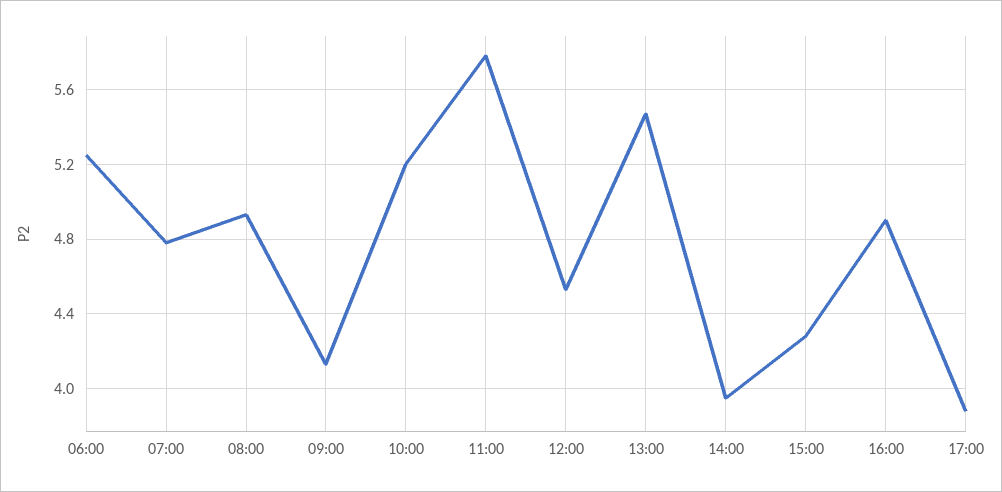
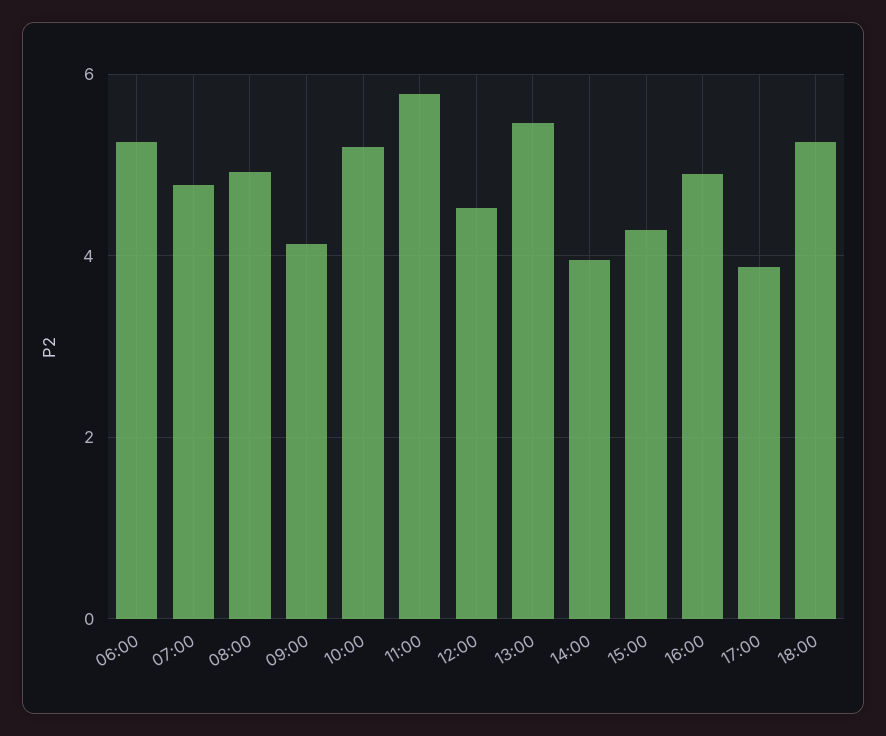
18:00: none -> 5.2

